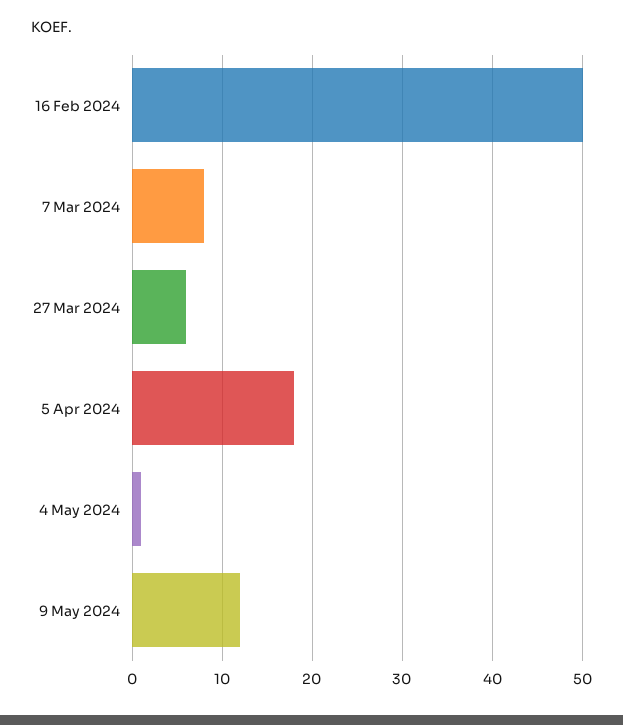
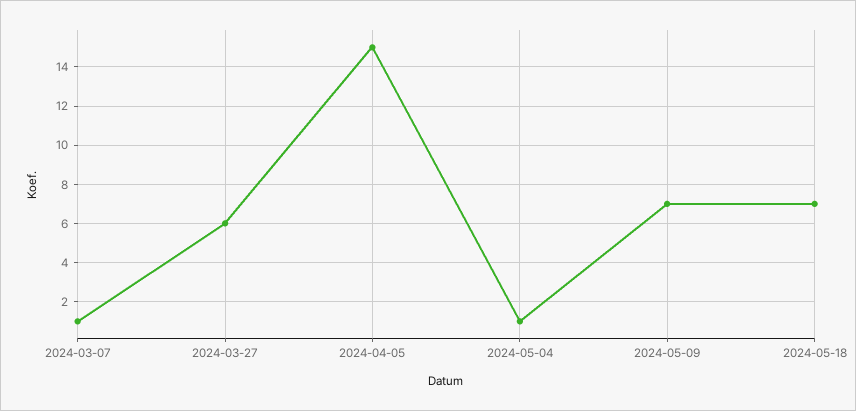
16 Feb 2024: 50 -> none
7 Mar 2024: 8 -> 1
5 Apr 2024: 18 -> 15
9 May 2024: 12 -> 7
2024-05-18: none -> 7

